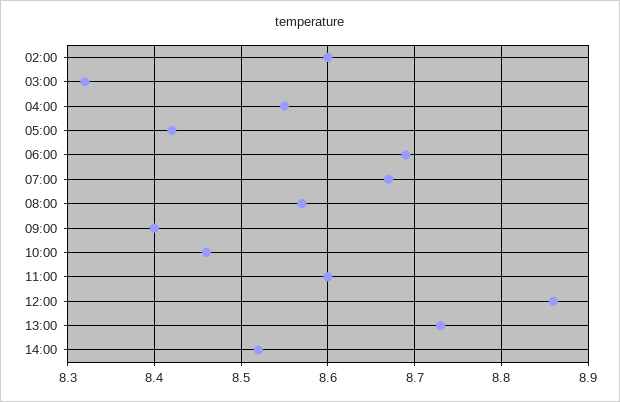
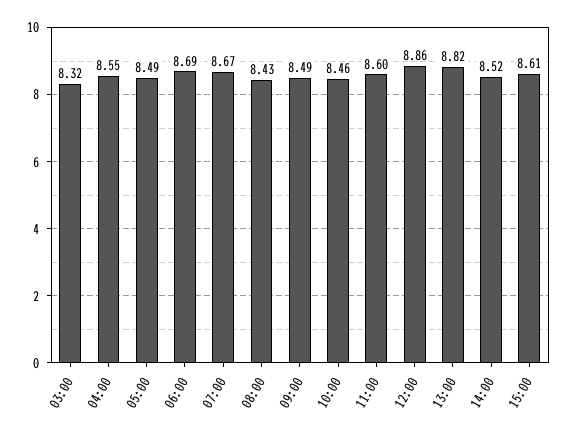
02:00: 8.6 -> none
05:00: 8.42 -> 8.49
08:00: 8.57 -> 8.43
09:00: 8.4 -> 8.49
13:00: 8.73 -> 8.82
15:00: none -> 8.61

